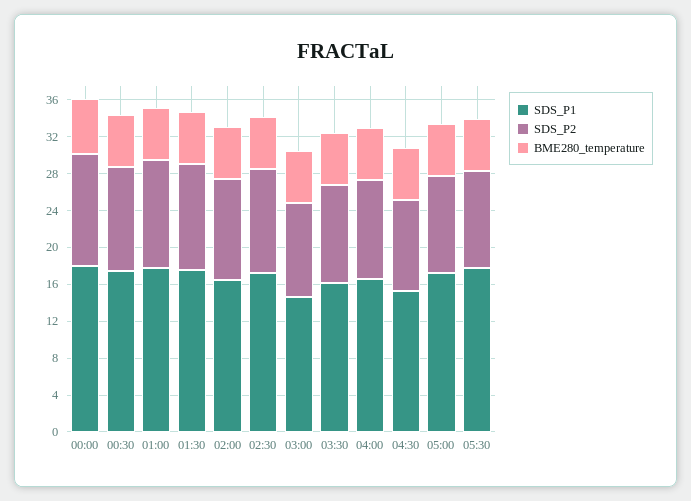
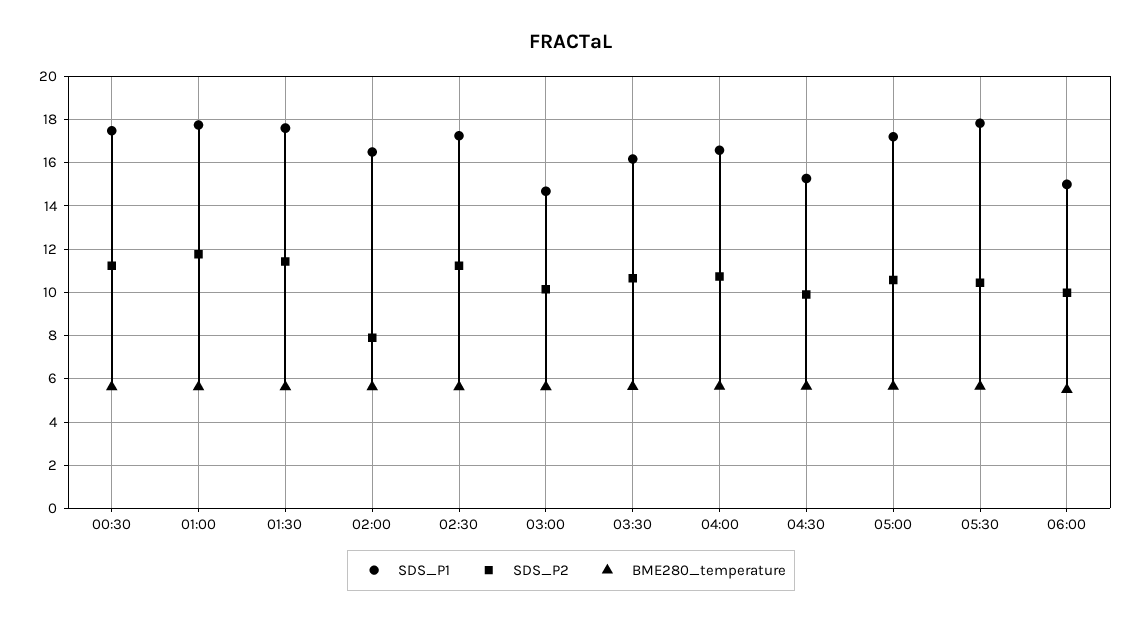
SDS_P1, 00:00: 18 -> none
SDS_P2, 00:00: 12 -> none
BME280_temperature, 00:00: 6 -> none
SDS_P2, 02:00: 11 -> 8
SDS_P1, 06:00: none -> 15
SDS_P2, 06:00: none -> 10
BME280_temperature, 06:00: none -> 5.5

